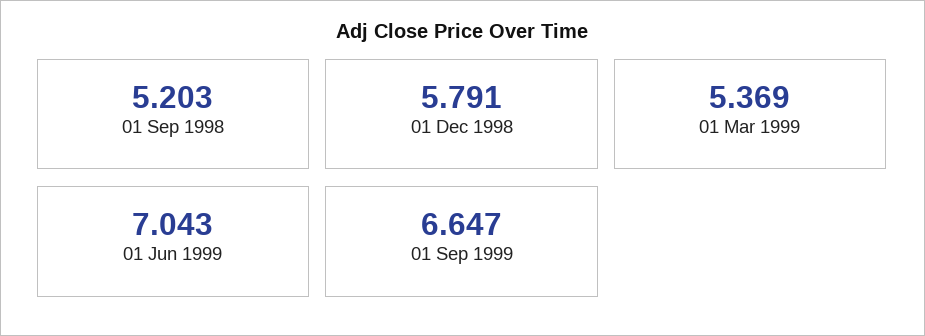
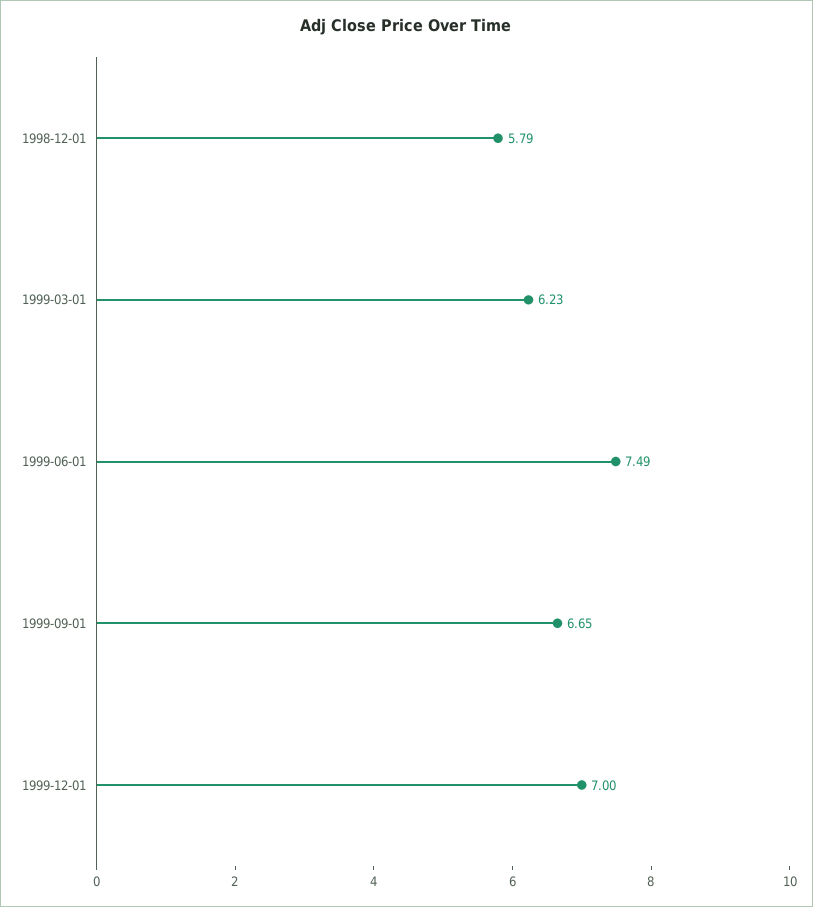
01 Sep 1998: 5.203 -> none
01 Mar 1999: 5.369 -> 6.23
01 Jun 1999: 7.043 -> 7.49
1999-12-01: none -> 7

